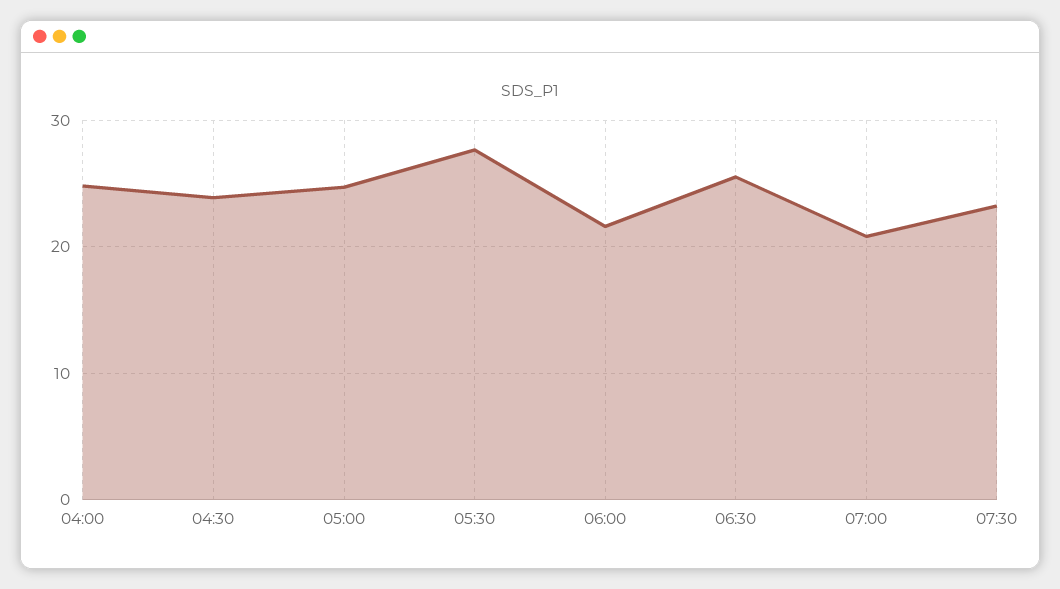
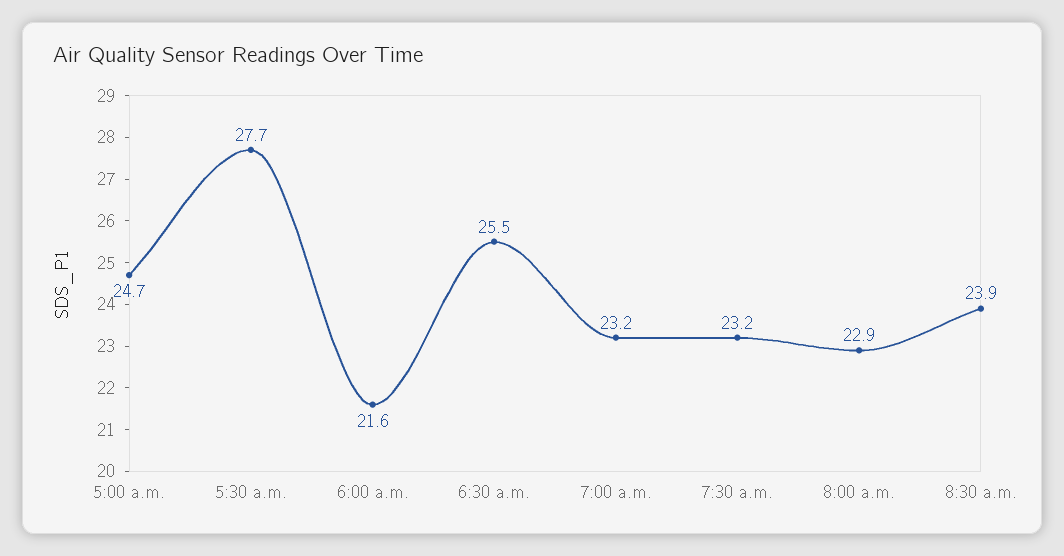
04:00: 25 -> none
04:30: 24 -> none
07:00: 21 -> 23.2
8:00 a.m.: none -> 22.9
8:30 a.m.: none -> 23.9

